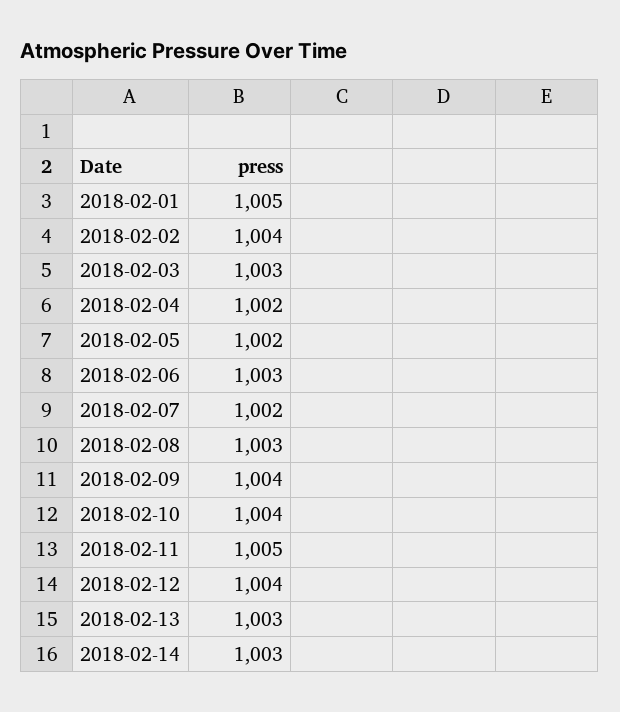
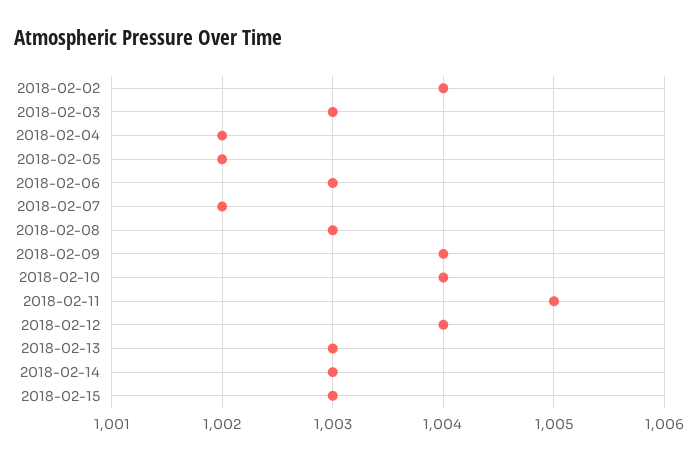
2018-02-01: 1005 -> none
2018-02-15: none -> 1003

